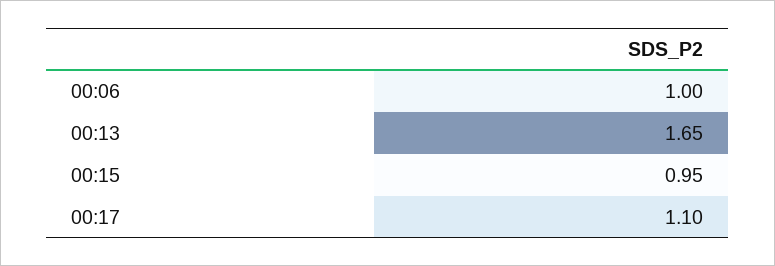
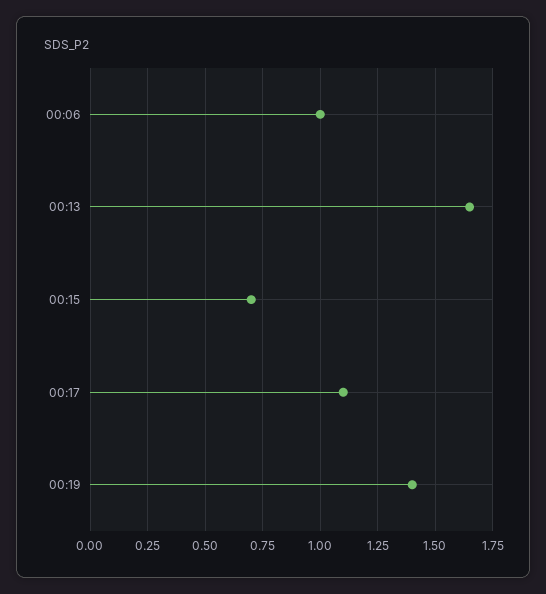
00:15: 0.95 -> 0.7
00:19: none -> 1.4

